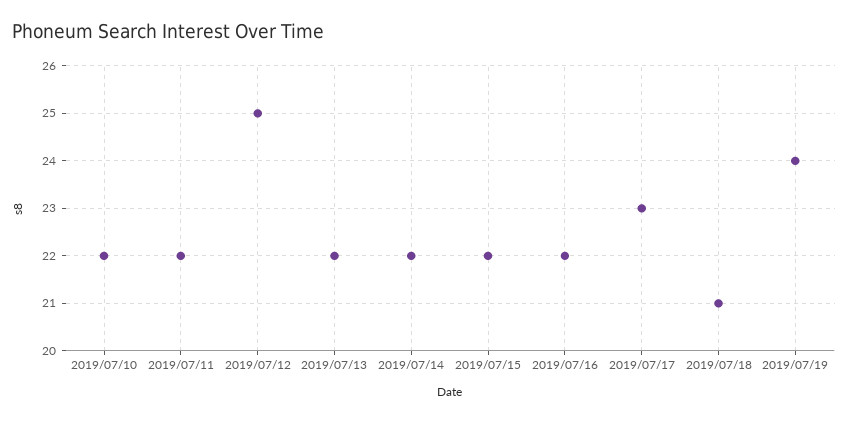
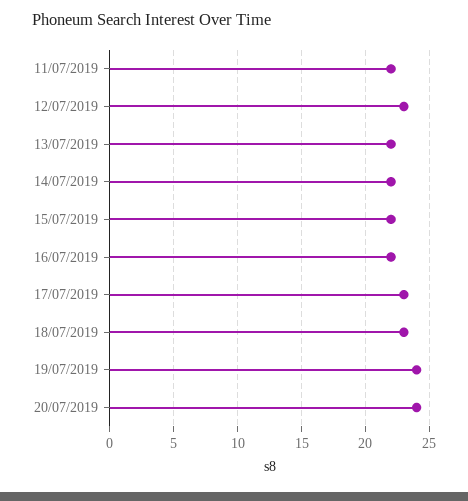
2019/07/10: 22 -> none
2019/07/12: 25 -> 23
2019/07/18: 21 -> 23
20/07/2019: none -> 24

